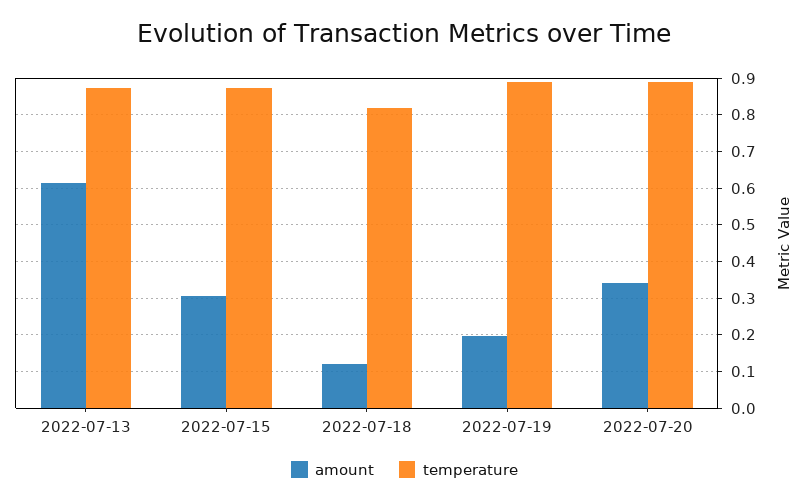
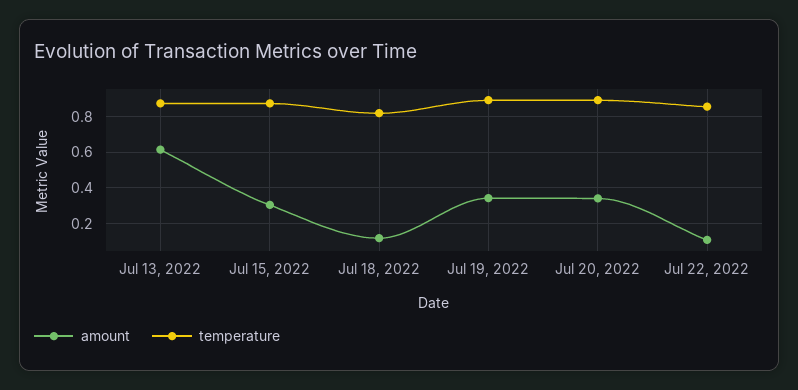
amount, 2022-07-19: 0.2 -> 0.35
amount, Jul 22, 2022: none -> 0.1
temperature, Jul 22, 2022: none -> 0.85

